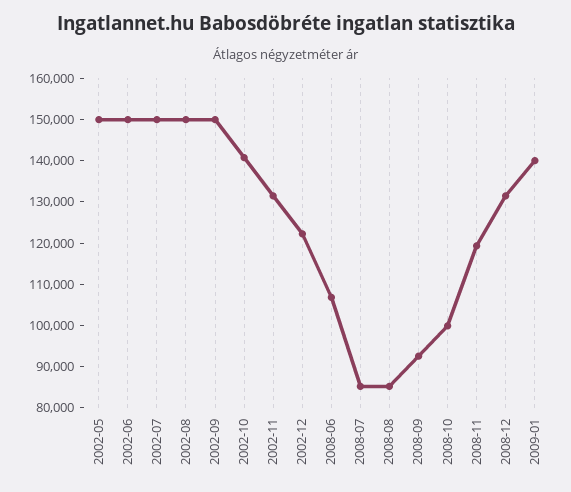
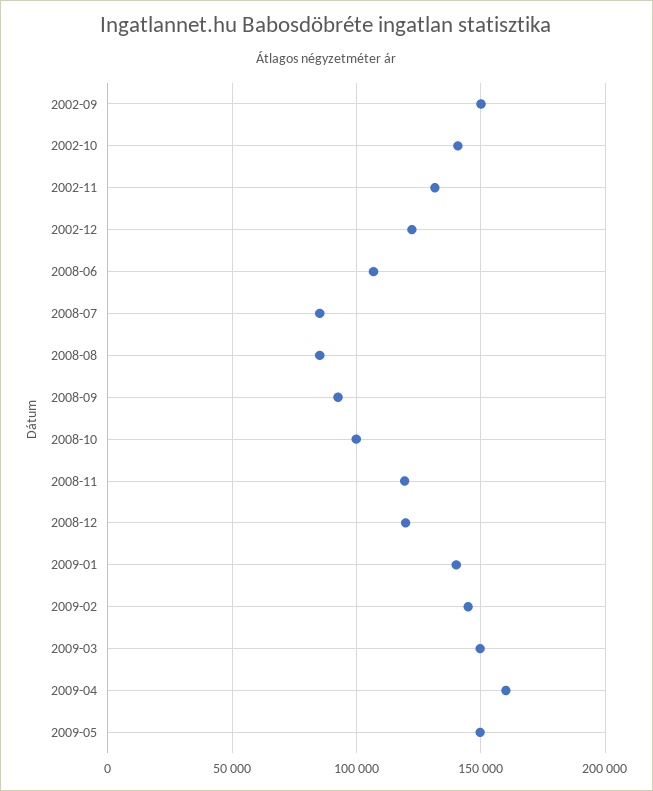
2002-05: 150000 -> none
2002-06: 150000 -> none
2002-07: 150000 -> none
2002-08: 150000 -> none
2008-12: 132000 -> 120000
2009-02: none -> 145000
2009-03: none -> 150000
2009-04: none -> 160000
2009-05: none -> 150000

